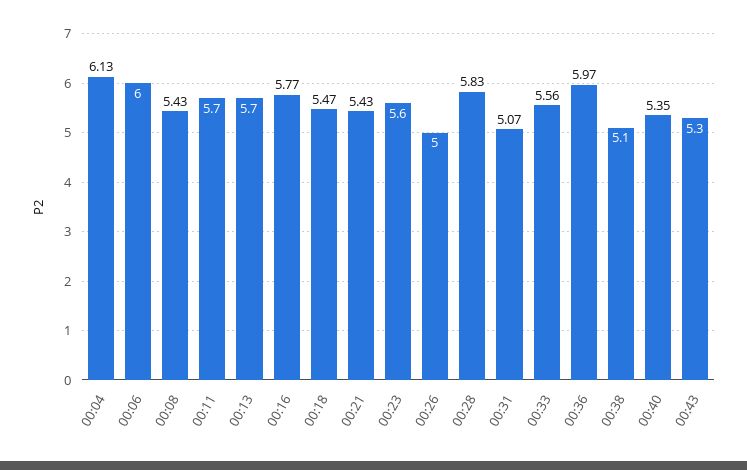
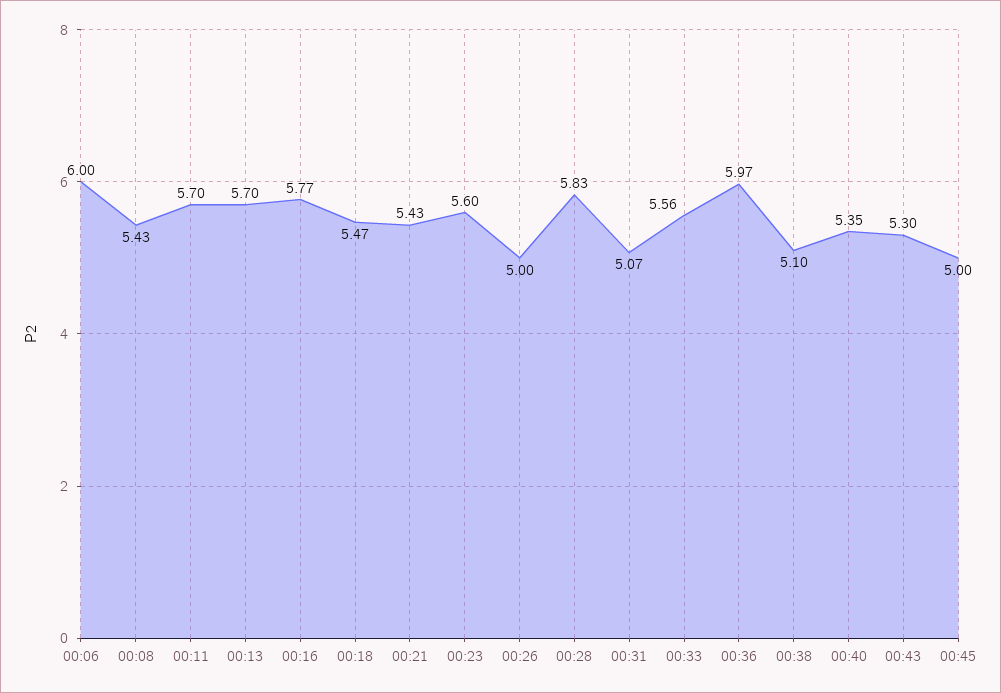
00:04: 6.13 -> none
00:45: none -> 5

